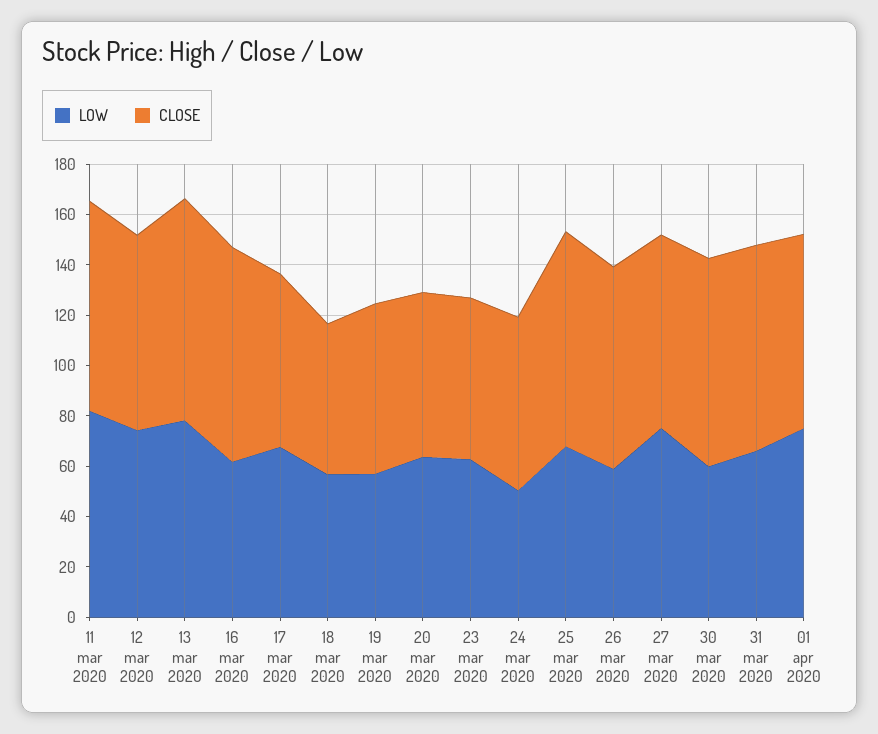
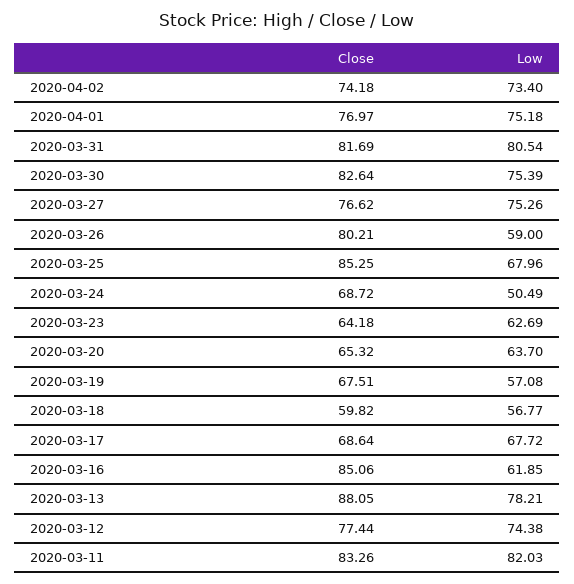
LOW, 30 mar 2020: 60 -> 75.39
LOW, 31 mar 2020: 65 -> 80.54
CLOSE, 2020-04-02: none -> 74.18
LOW, 2020-04-02: none -> 73.4

